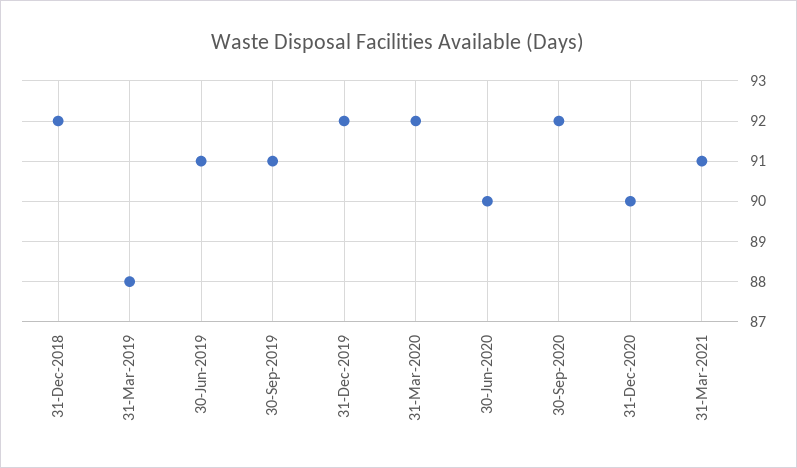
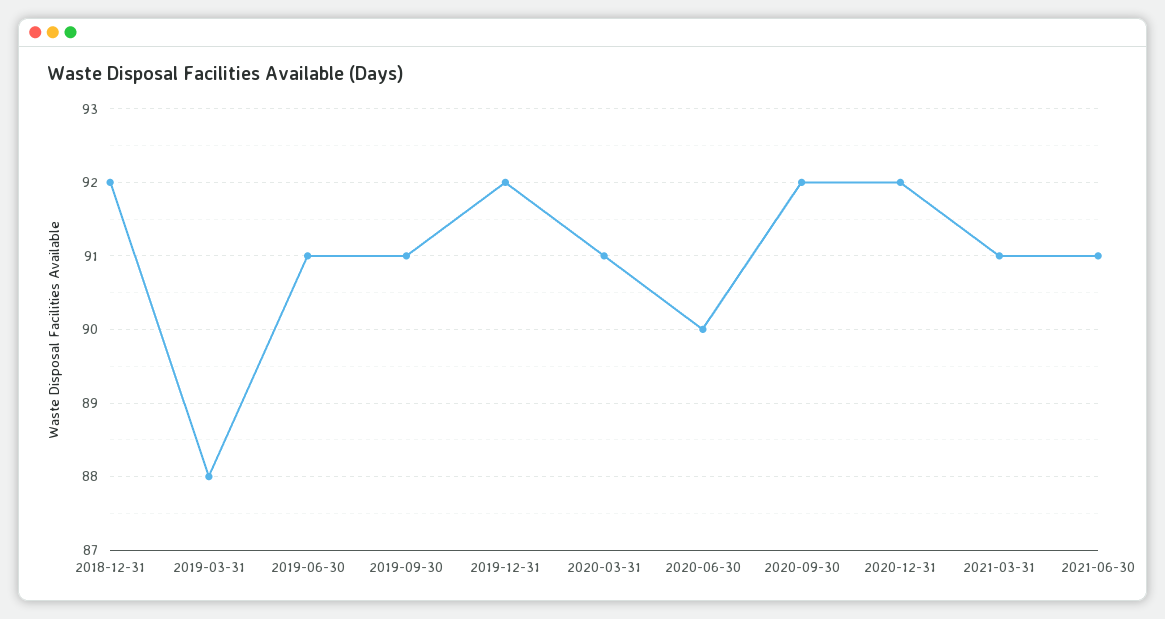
31-Mar-2020: 92 -> 91
31-Dec-2020: 90 -> 92
2021-06-30: none -> 91

